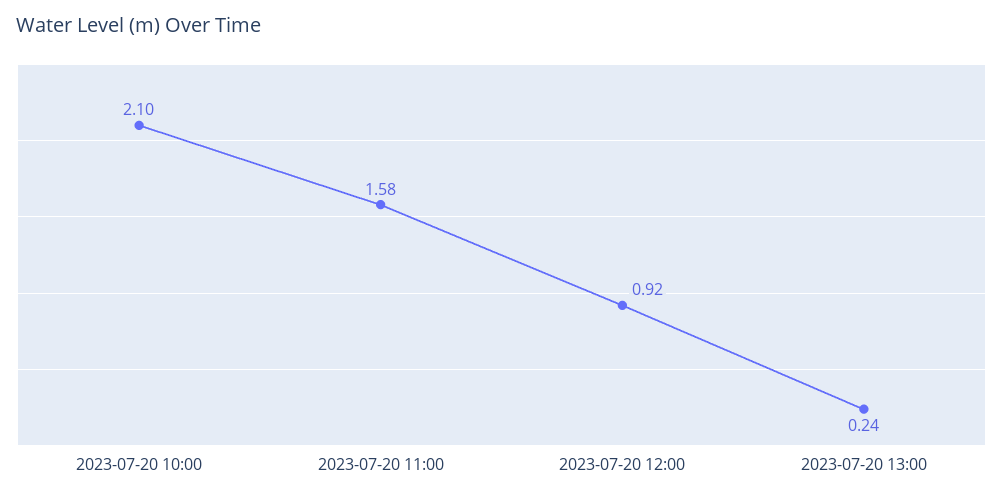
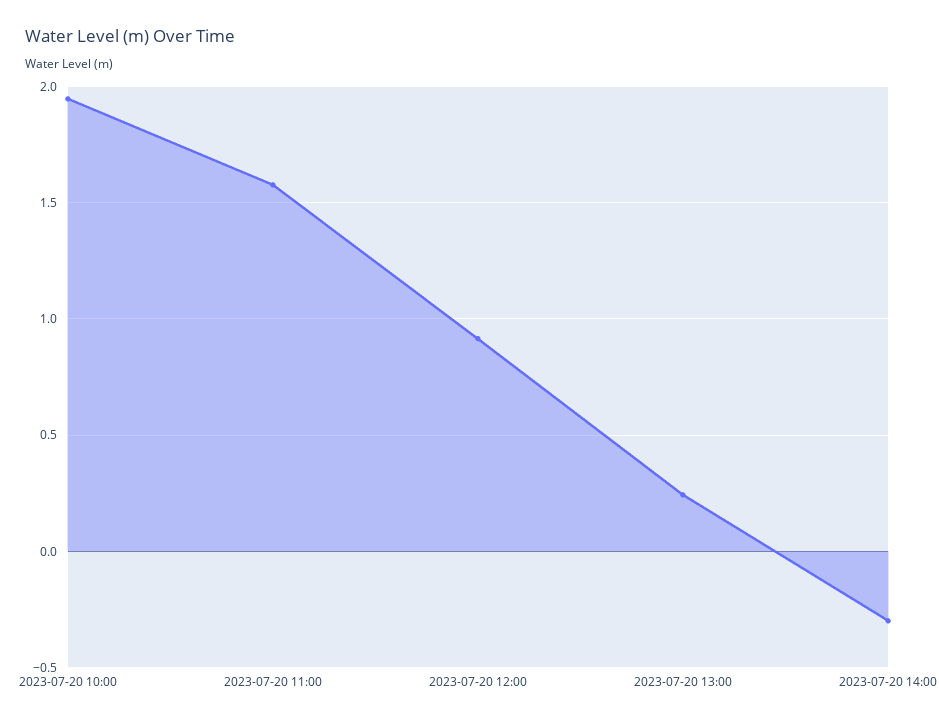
2023-07-20 10:00: 2.1 -> 1.95
2023-07-20 14:00: none -> -0.3

